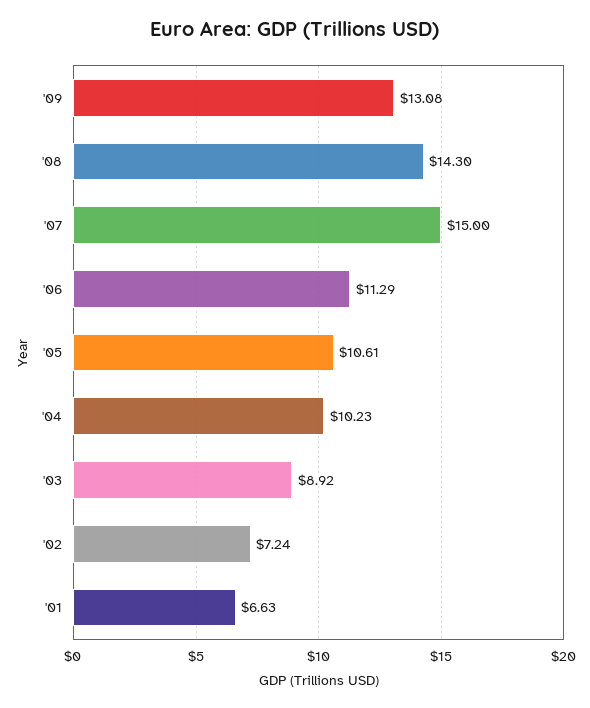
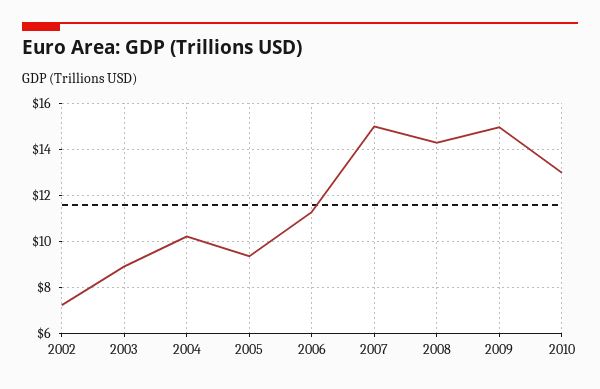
'09: 13.08 -> 15
'05: 10.61 -> 9.5
'01: 6.63 -> none
2010: none -> 13

